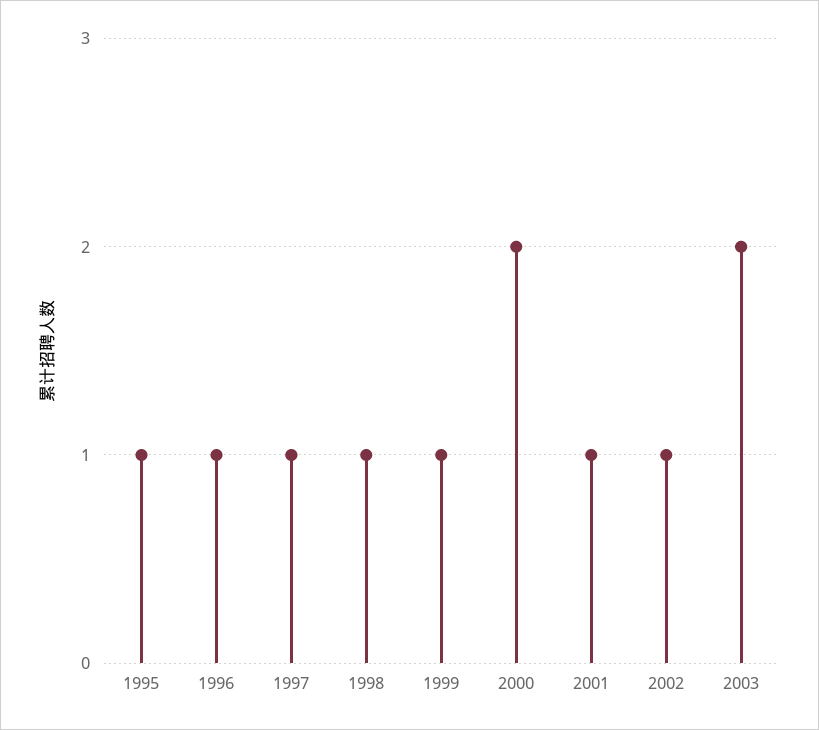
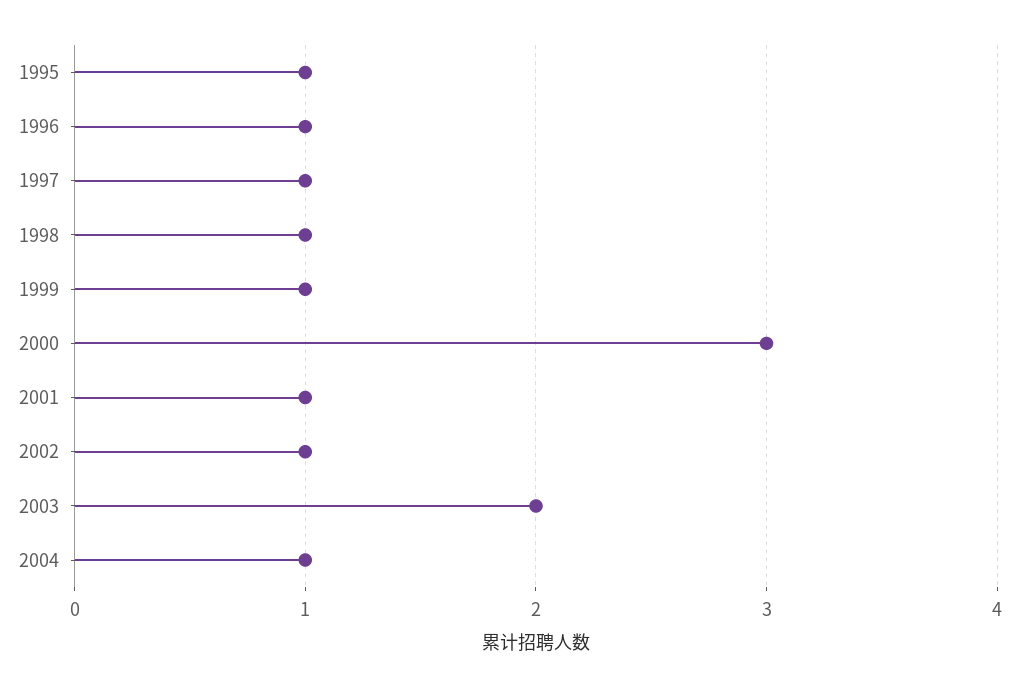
2000: 2 -> 3
2004: none -> 1

